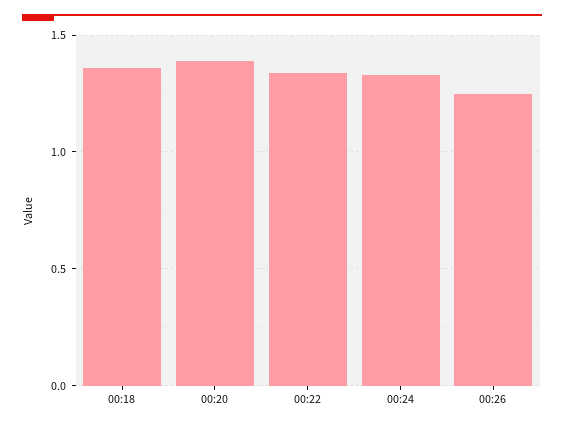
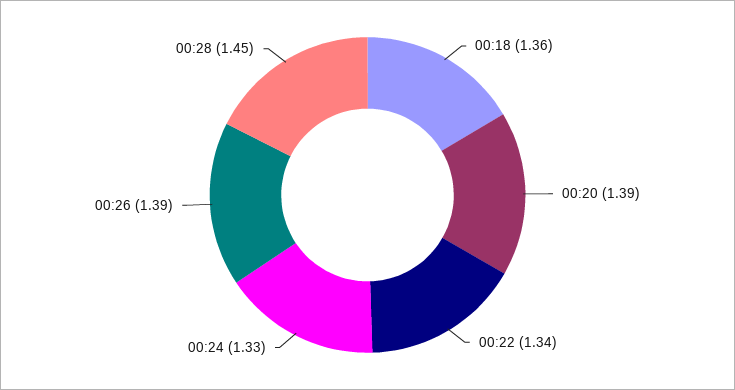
00:26: 1.25 -> 1.39
00:28: none -> 1.45

